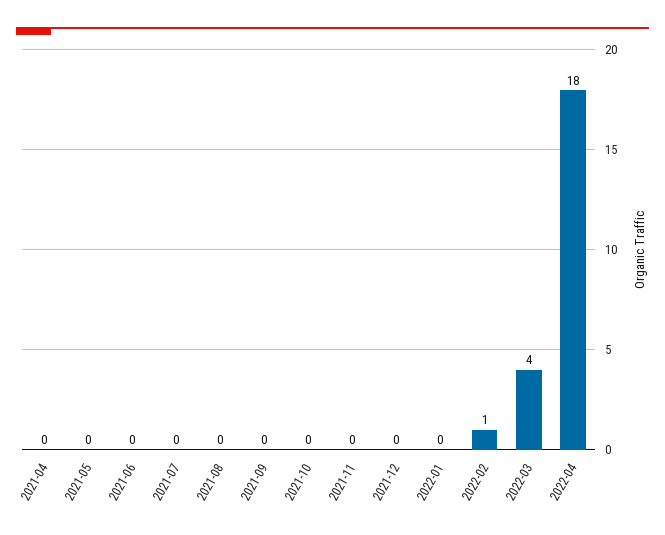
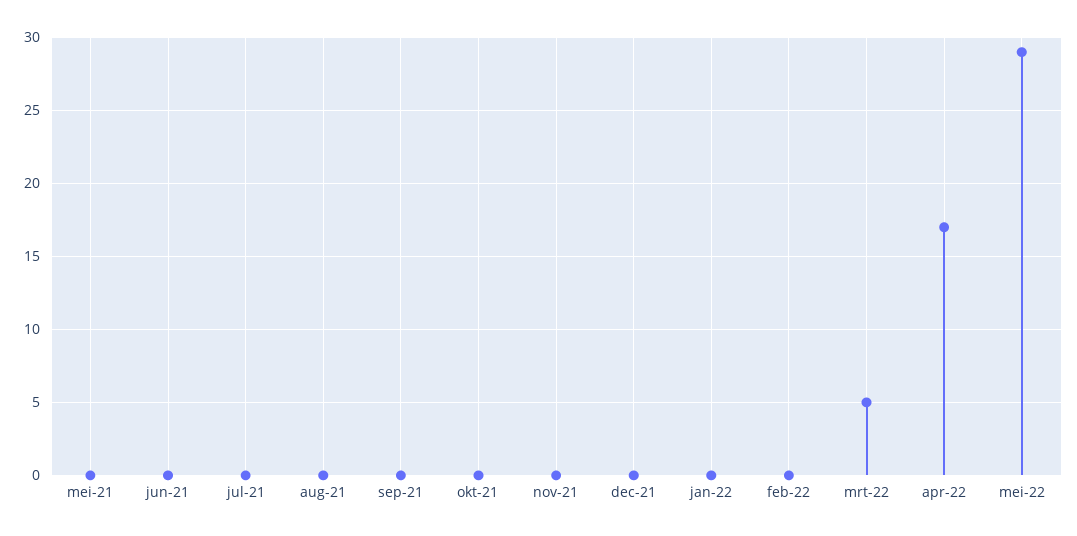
2021-04: 0 -> none
2022-02: 1 -> 0
2022-03: 4 -> 5
2022-04: 18 -> 17
mei-22: none -> 29

